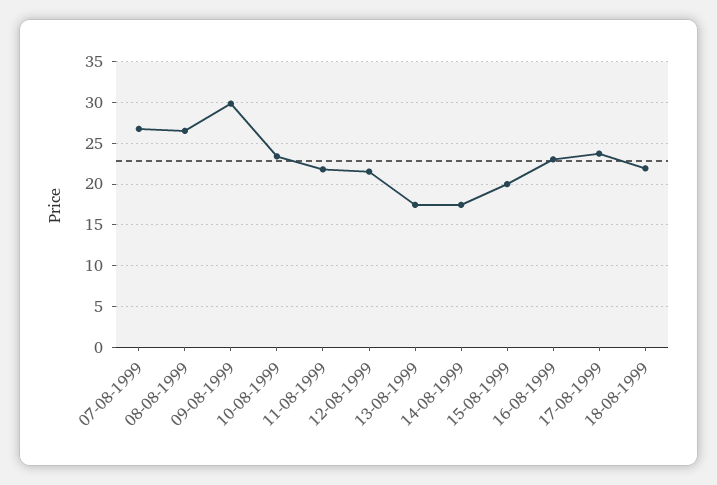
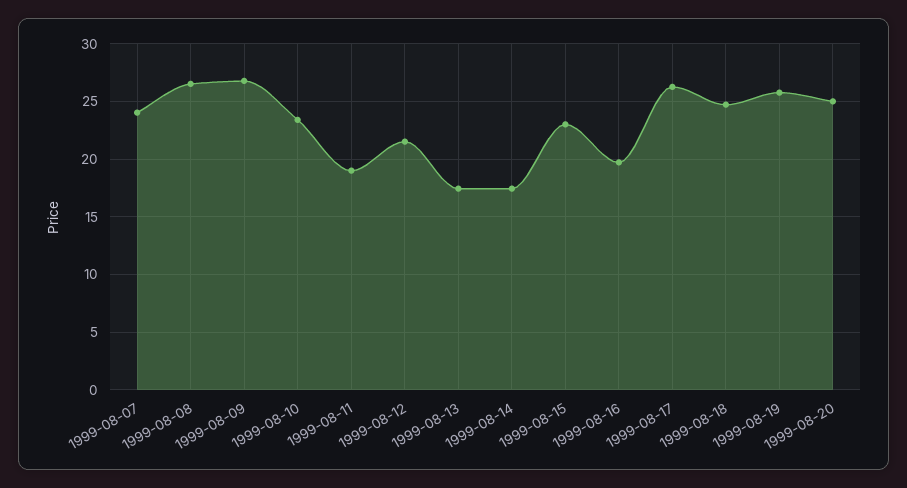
07-08-1999: 27 -> 24
09-08-1999: 30 -> 27
11-08-1999: 22 -> 19
15-08-1999: 20 -> 23
16-08-1999: 23 -> 20
17-08-1999: 24 -> 26
18-08-1999: 22 -> 25
1999-08-19: none -> 26
1999-08-20: none -> 25

